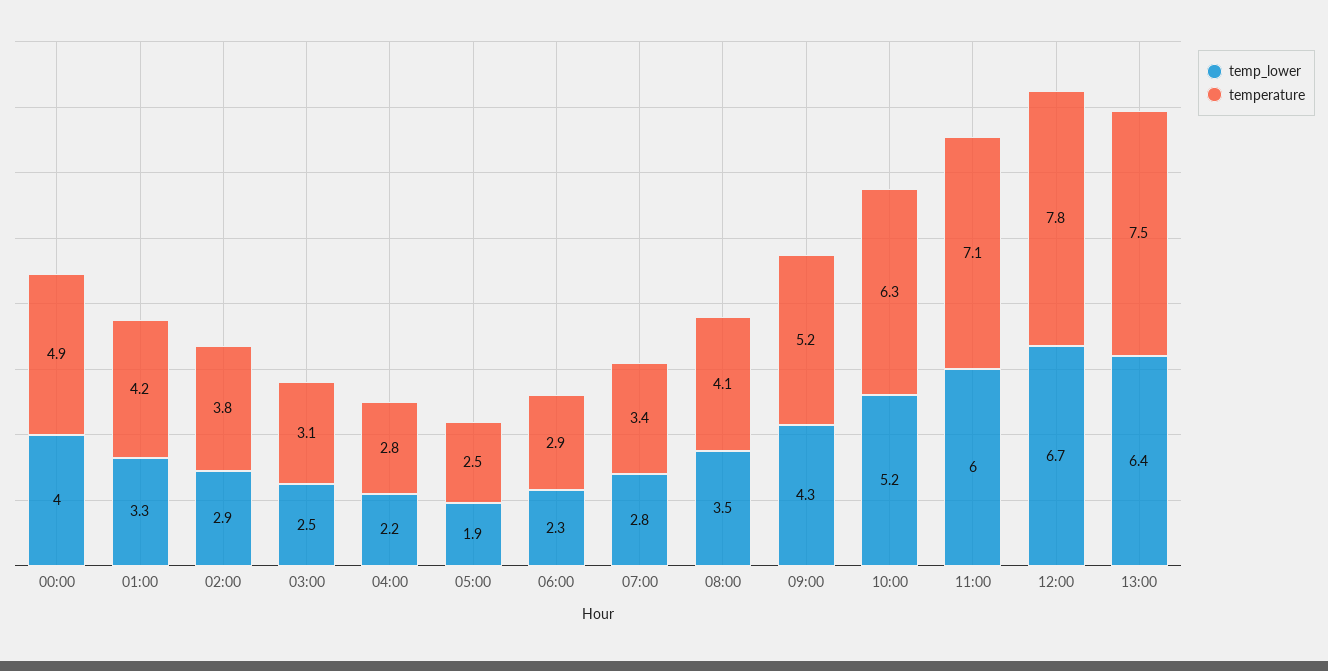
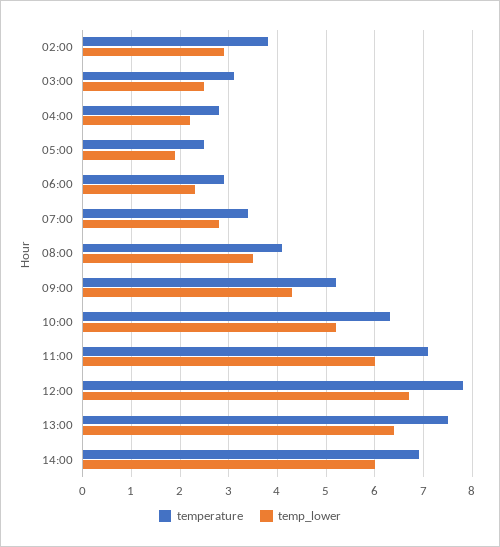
temp_lower, 00:00: 4 -> none
temperature, 00:00: 4.9 -> none
temp_lower, 01:00: 3.3 -> none
temperature, 01:00: 4.2 -> none
temperature, 14:00: none -> 7
temp_lower, 14:00: none -> 6

